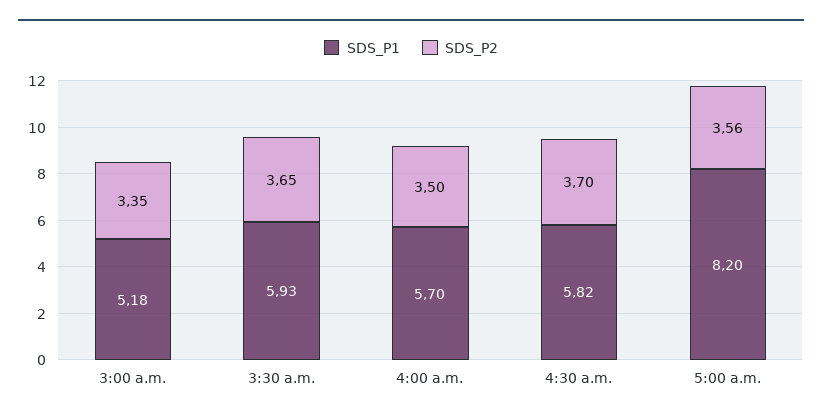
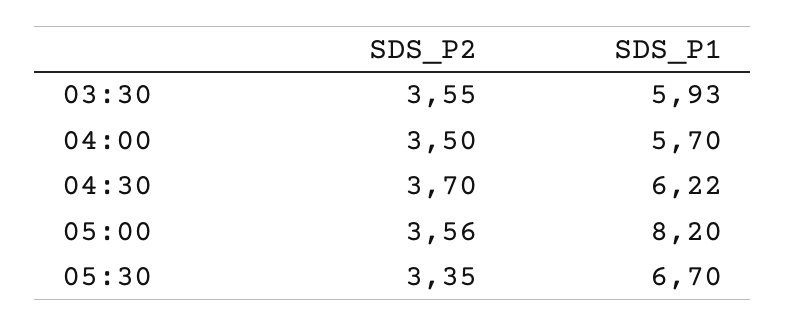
SDS_P1, 3:00 a.m.: 5.18 -> none
SDS_P2, 3:00 a.m.: 3.35 -> none
SDS_P2, 3:30 a.m.: 3.65 -> 3.55
SDS_P1, 4:30 a.m.: 5.82 -> 6.22
SDS_P2, 05:30: none -> 3.35
SDS_P1, 05:30: none -> 6.7

